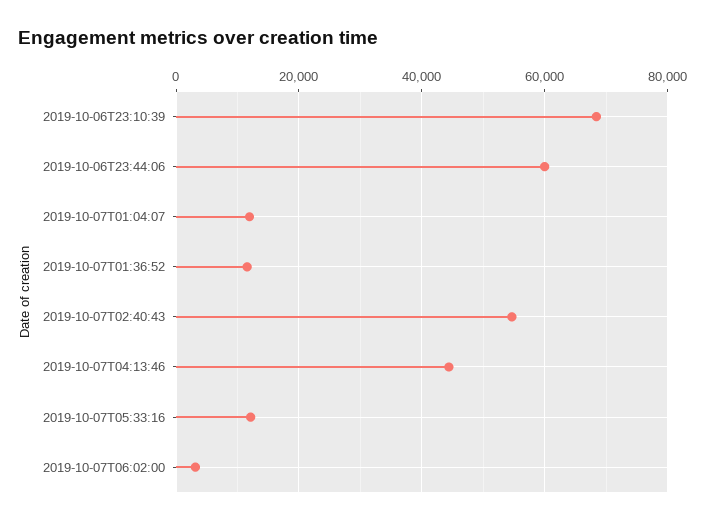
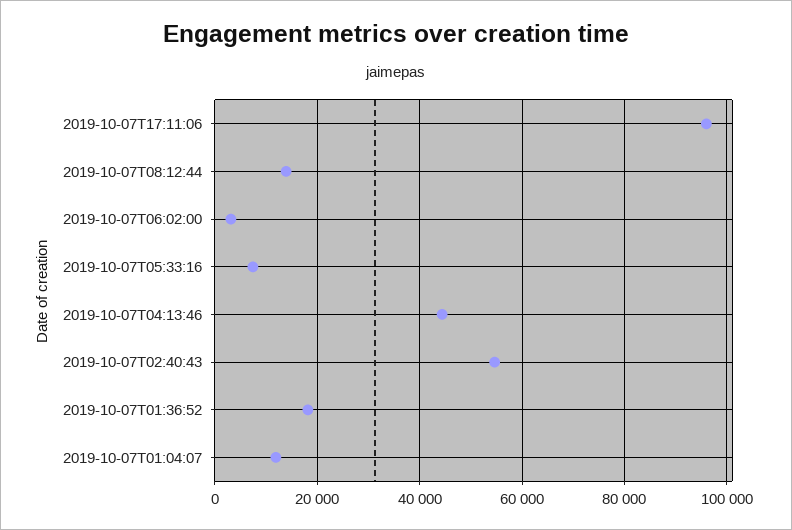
2019-10-06T23:10:39: 68000 -> none
2019-10-06T23:44:06: 60000 -> none
2019-10-07T01:36:52: 12000 -> 18000
2019-10-07T05:33:16: 12000 -> 8000
2019-10-07T17:11:06: none -> 96000
2019-10-07T08:12:44: none -> 14000

